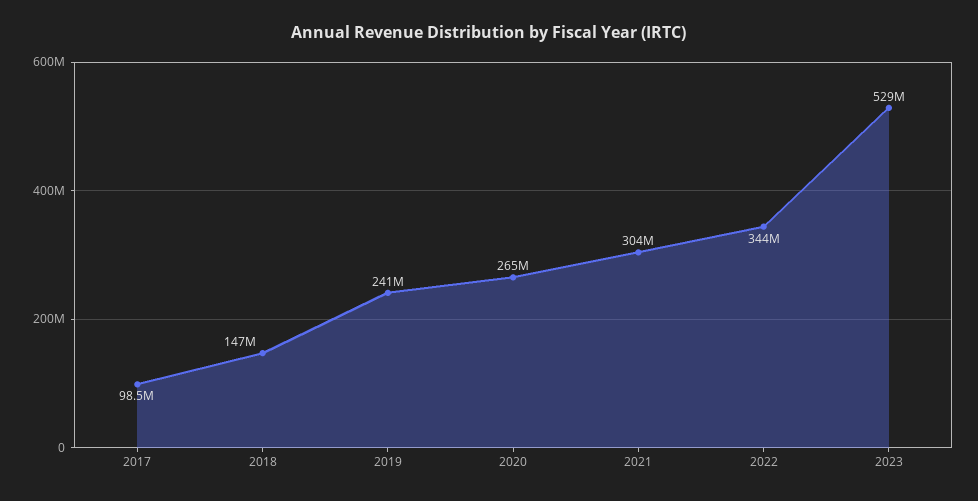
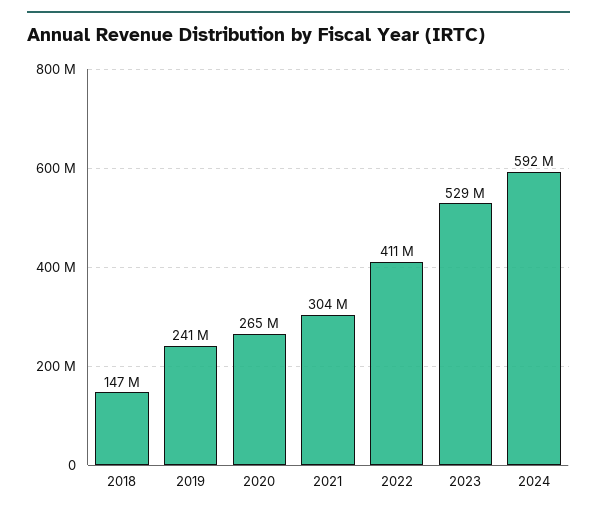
2017: 98500000 -> none
2022: 344000000 -> 411000000
2024: none -> 592000000

